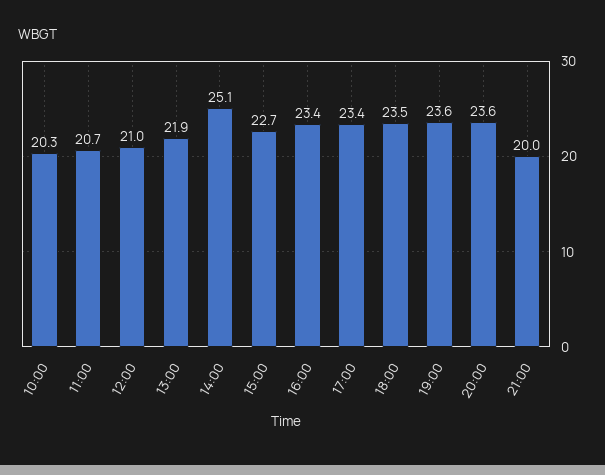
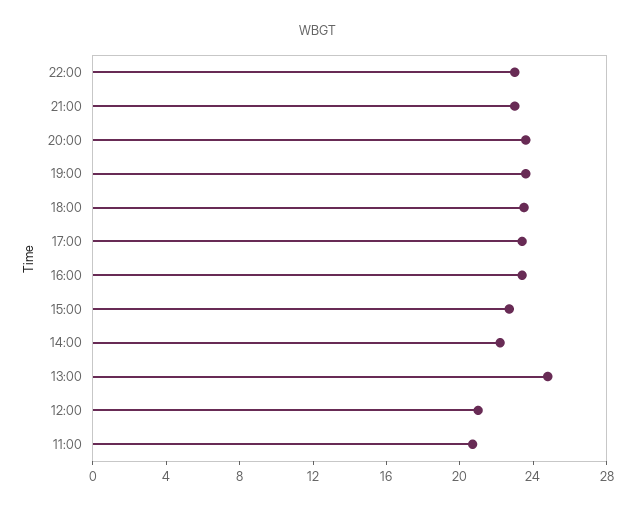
10:00: 20.3 -> none
13:00: 21.9 -> 25
14:00: 25.1 -> 22
21:00: 20 -> 23
22:00: none -> 23

